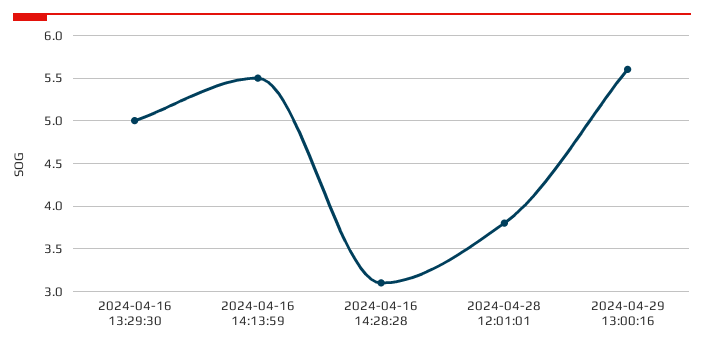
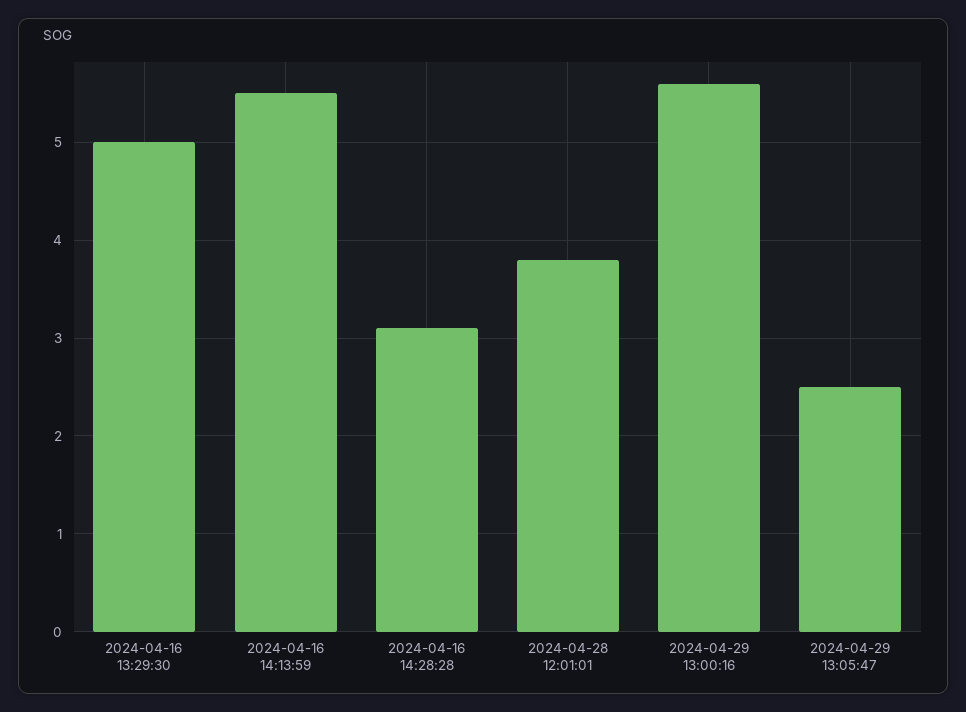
2024-04-29 13:05:47: none -> 2.5

